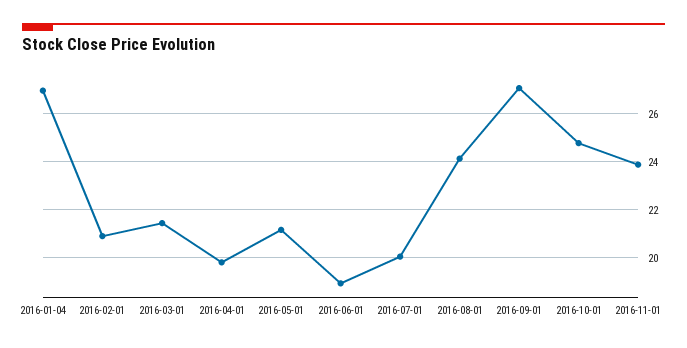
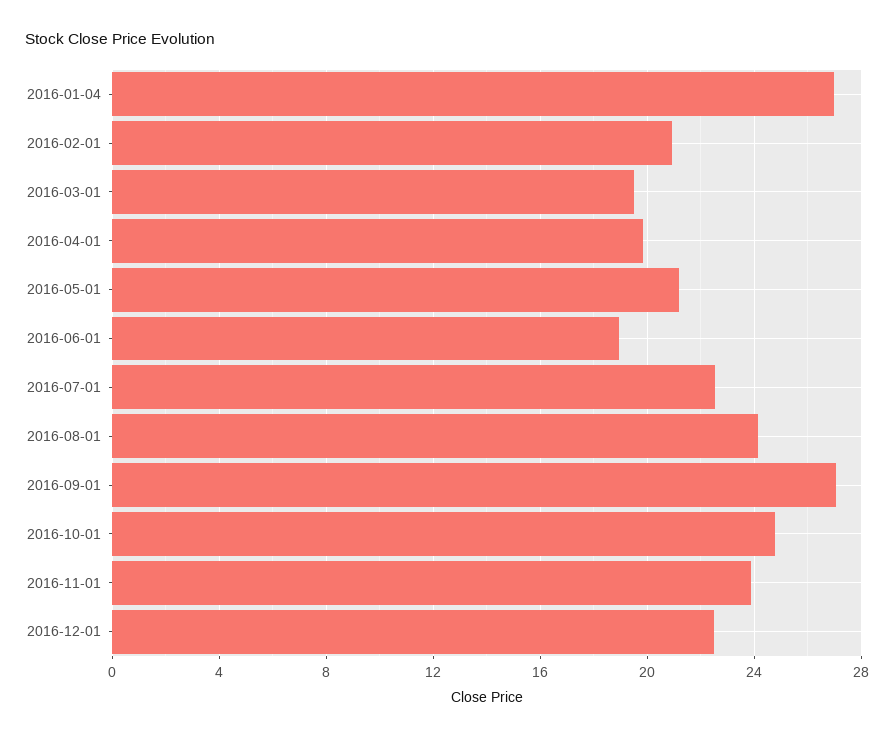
2016-03-01: 21.5 -> 19.5
2016-07-01: 20 -> 22.5
2016-12-01: none -> 22.5

